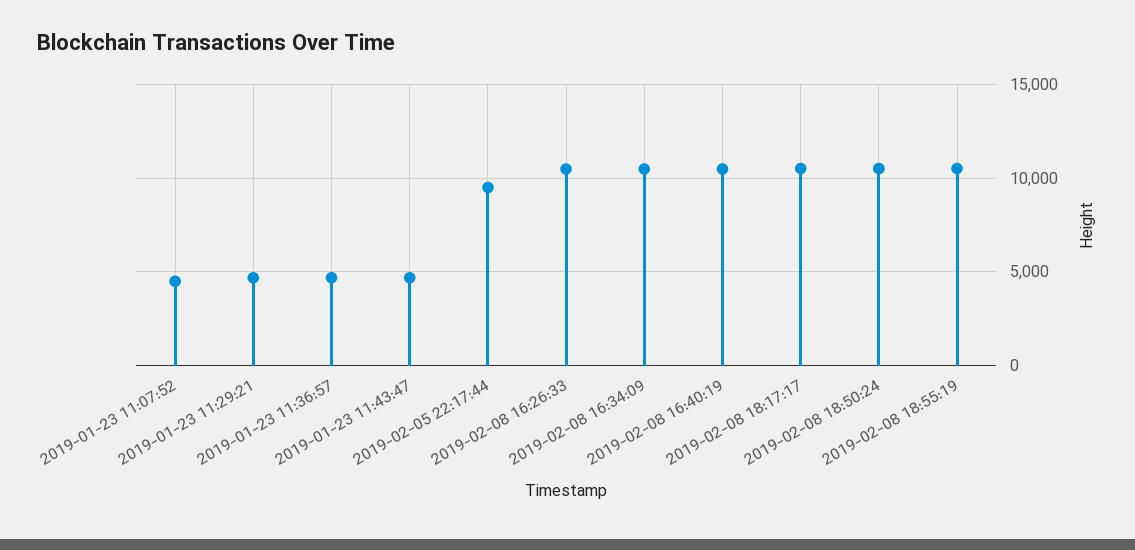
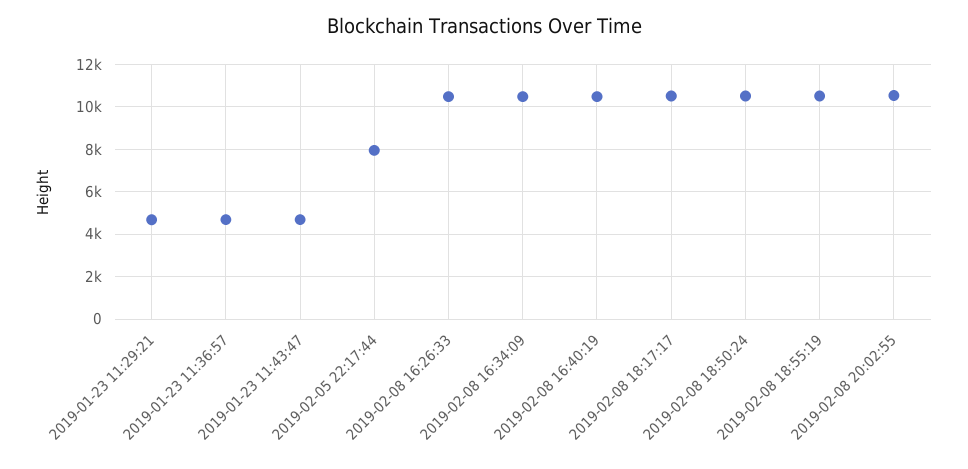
2019-01-23 11:07:52: 4500 -> none
2019-02-05 22:17:44: 9500 -> 8000
2019-02-08 20:02:55: none -> 10500

